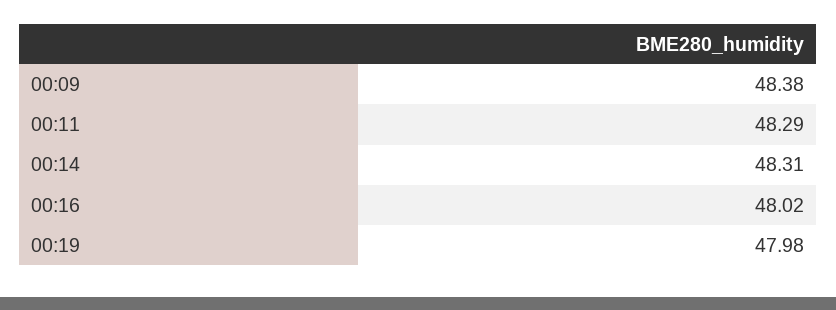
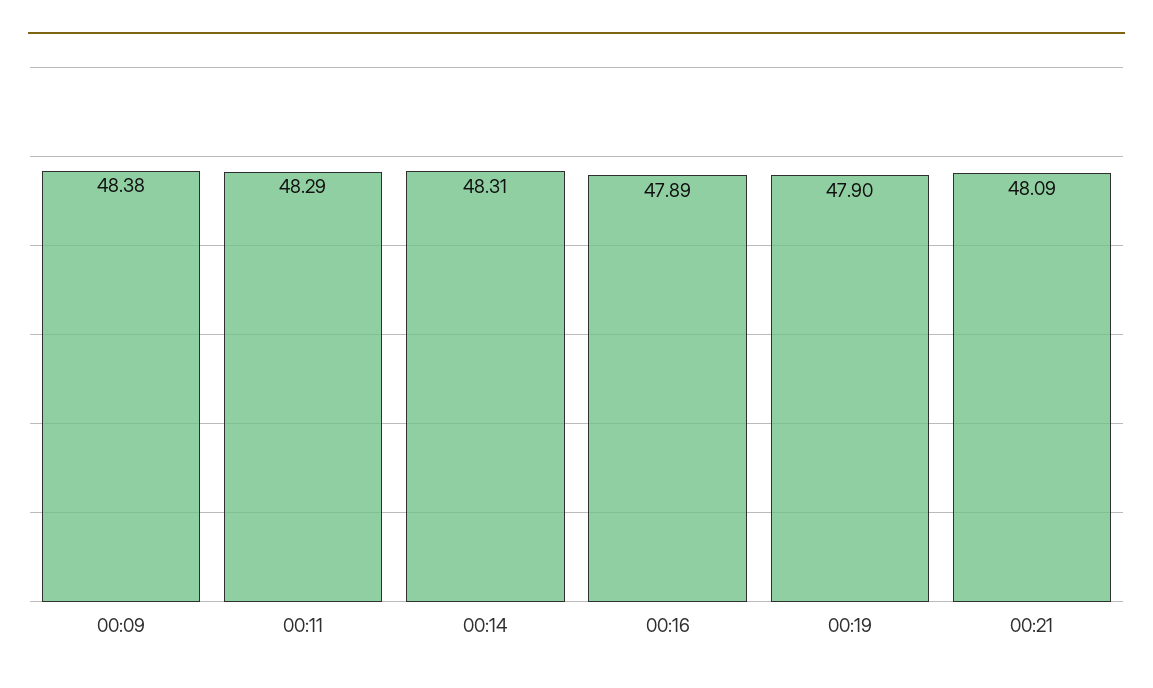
00:16: 48.02 -> 47.89
00:19: 47.98 -> 47.9
00:21: none -> 48.09

